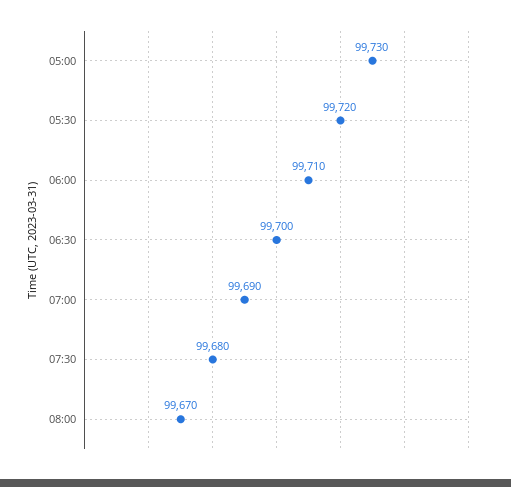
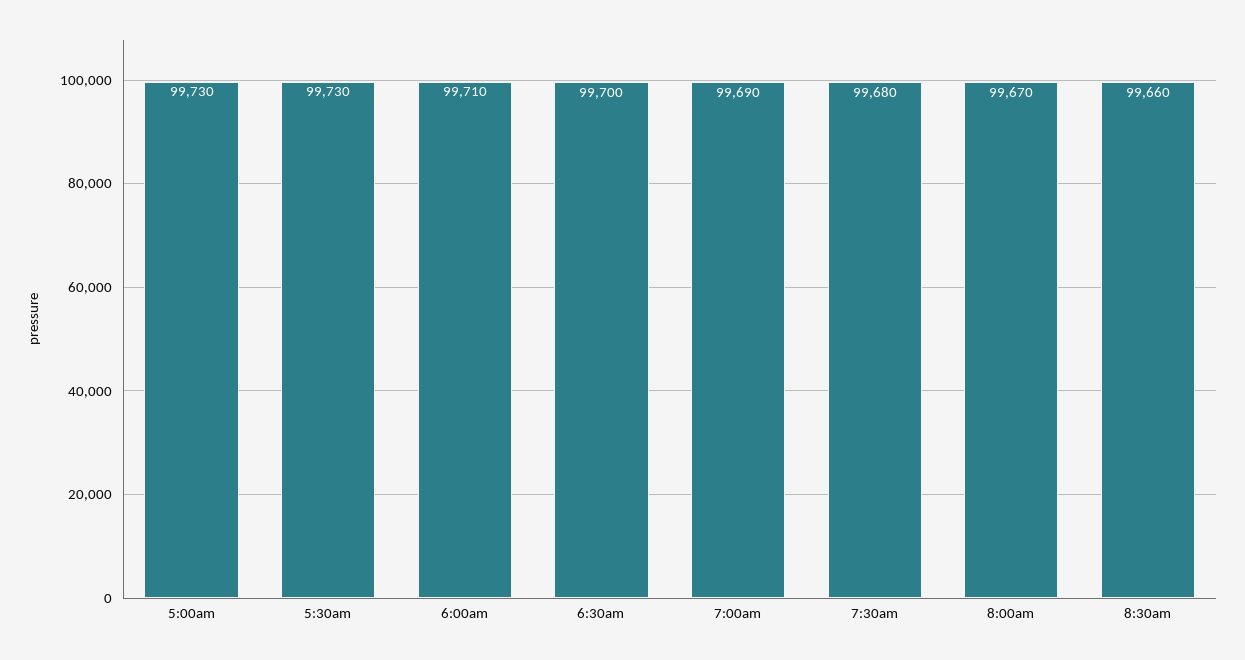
05:30: 99720 -> 99730
8:30am: none -> 99660

